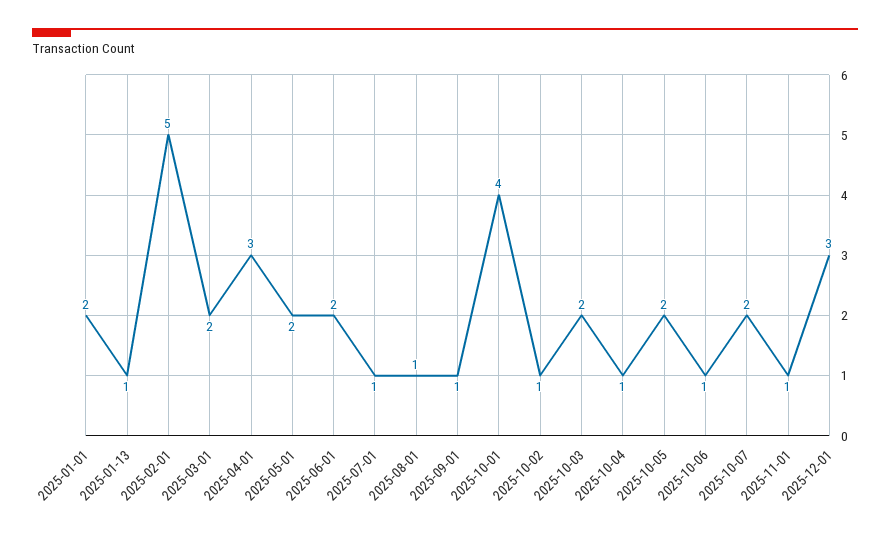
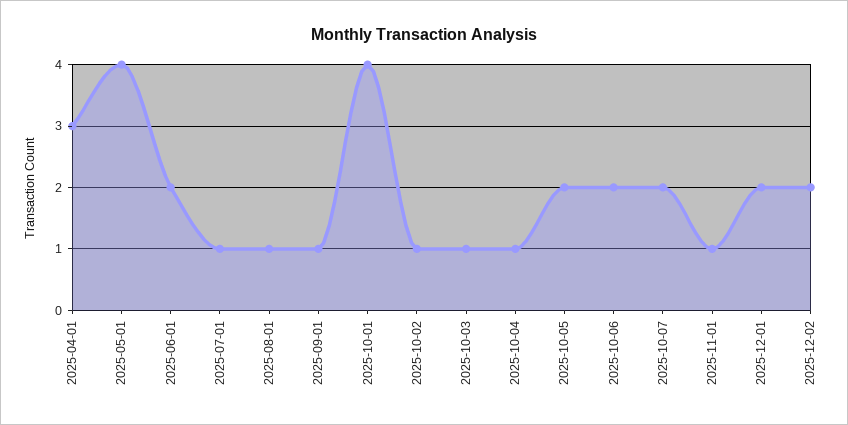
2025-01-01: 2 -> none
2025-01-13: 1 -> none
2025-02-01: 5 -> none
2025-03-01: 2 -> none
2025-05-01: 2 -> 4
2025-10-03: 2 -> 1
2025-10-06: 1 -> 2
2025-12-01: 3 -> 2
2025-12-02: none -> 2

